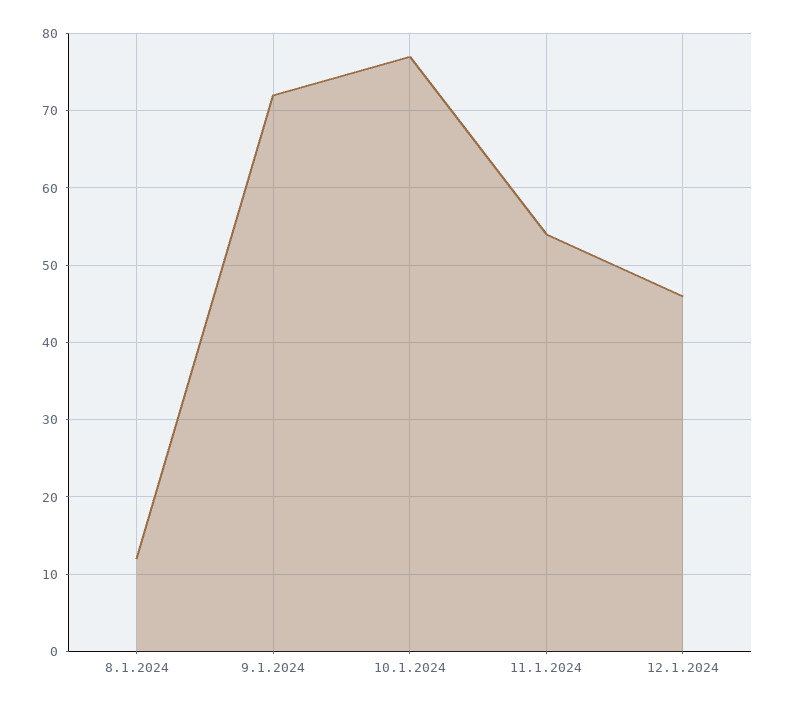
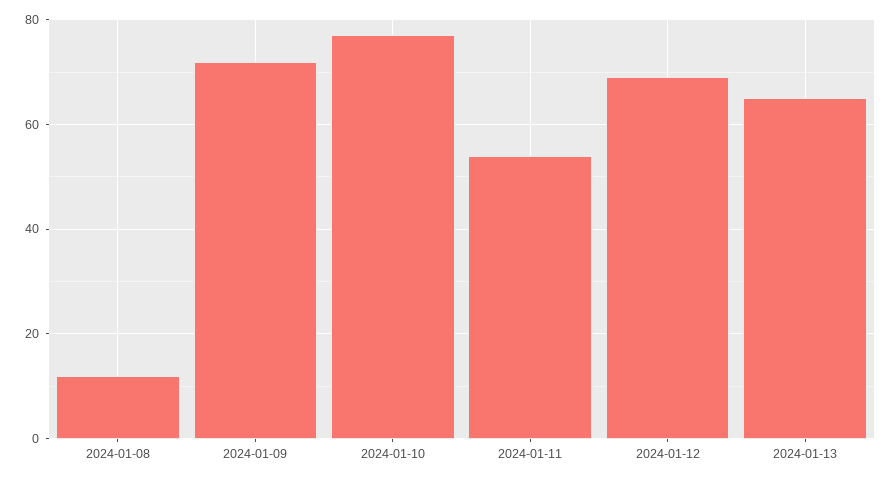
12.1.2024: 46 -> 70
2024-01-13: none -> 65

